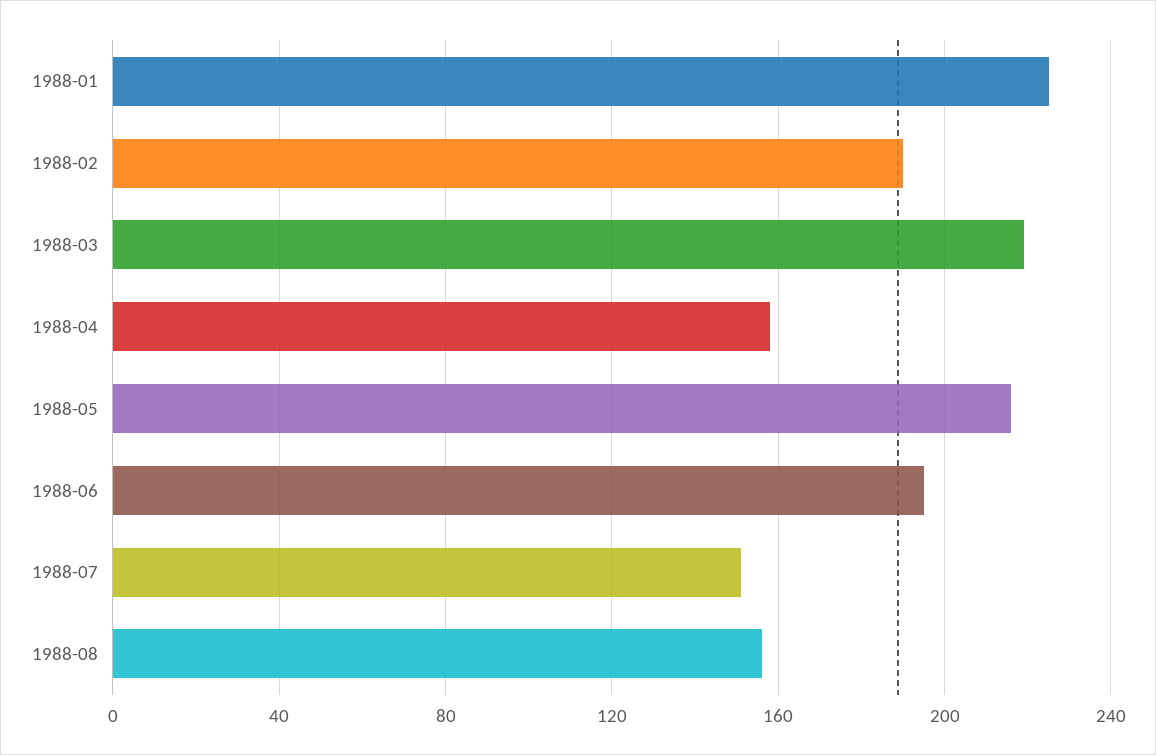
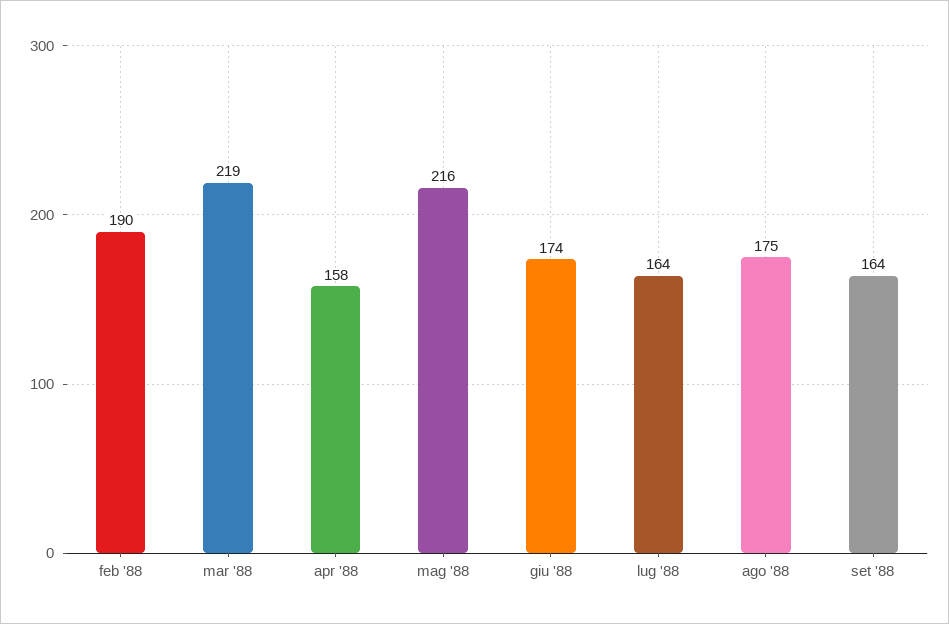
1988-01: 225 -> none
1988-06: 195 -> 174
1988-07: 150 -> 164
1988-08: 155 -> 175
set '88: none -> 164

